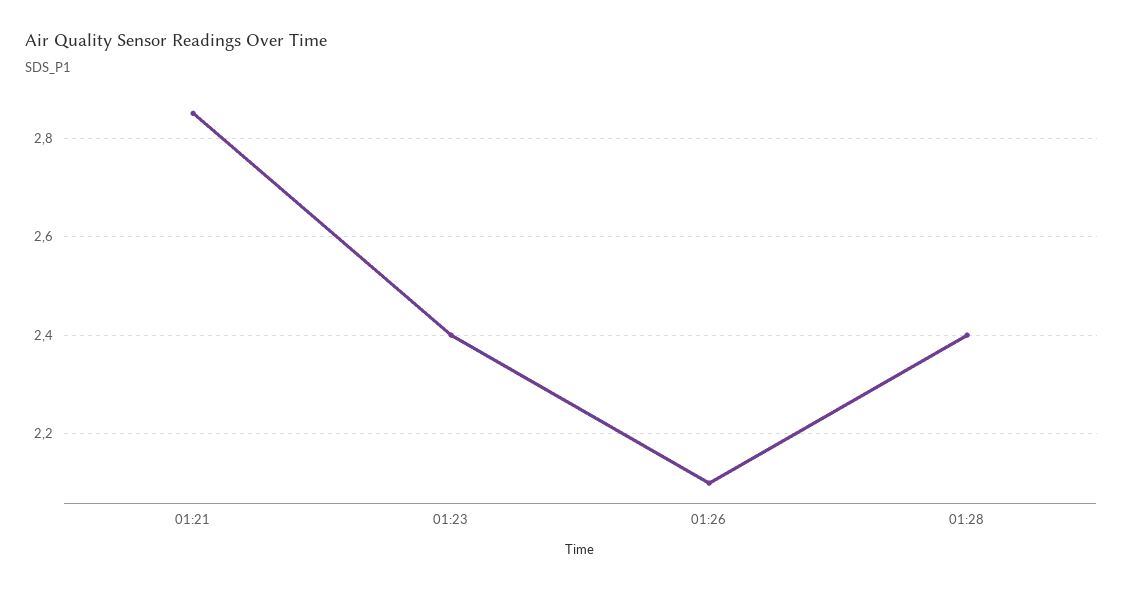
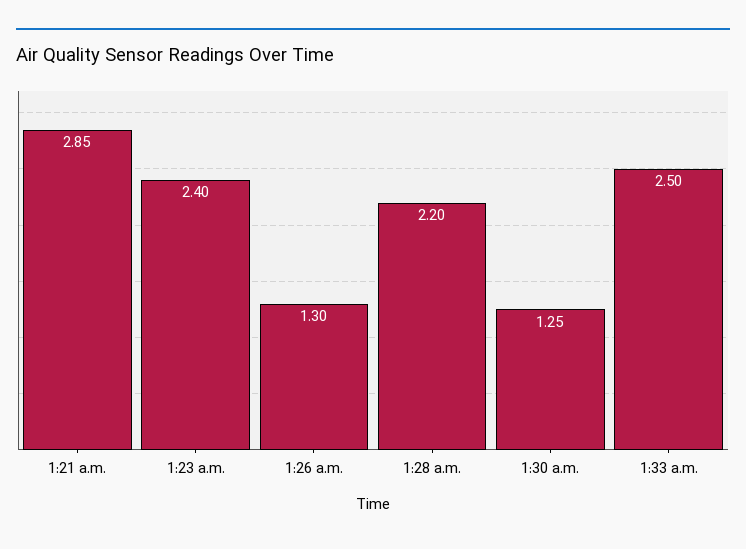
01:26: 2.1 -> 1.3
01:28: 2.4 -> 2.2
1:30 a.m.: none -> 1.25
1:33 a.m.: none -> 2.5

